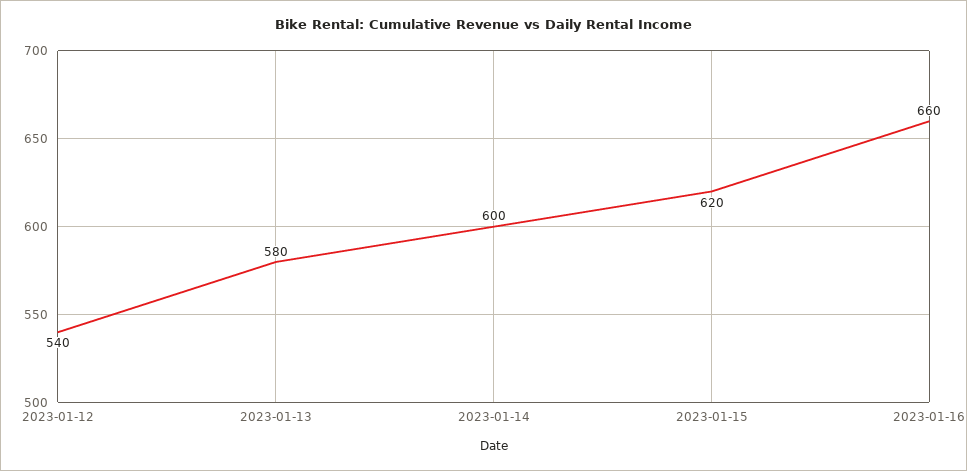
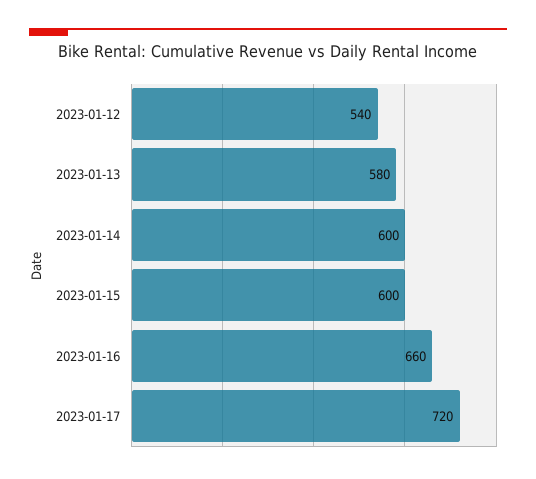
2023-01-15: 620 -> 600
2023-01-17: none -> 720

